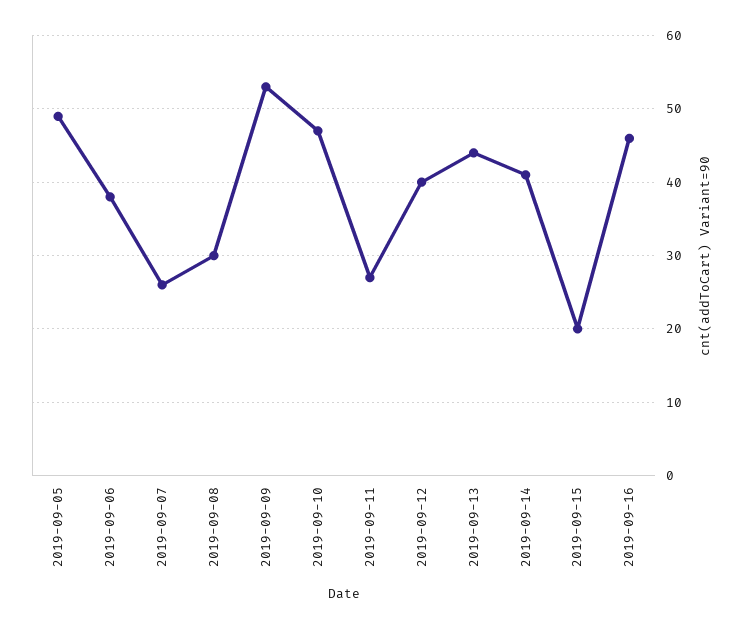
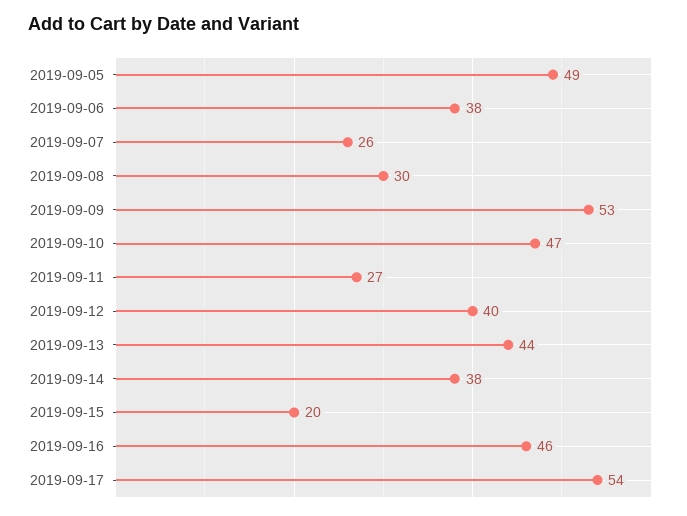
2019-09-14: 41 -> 38
2019-09-17: none -> 54

